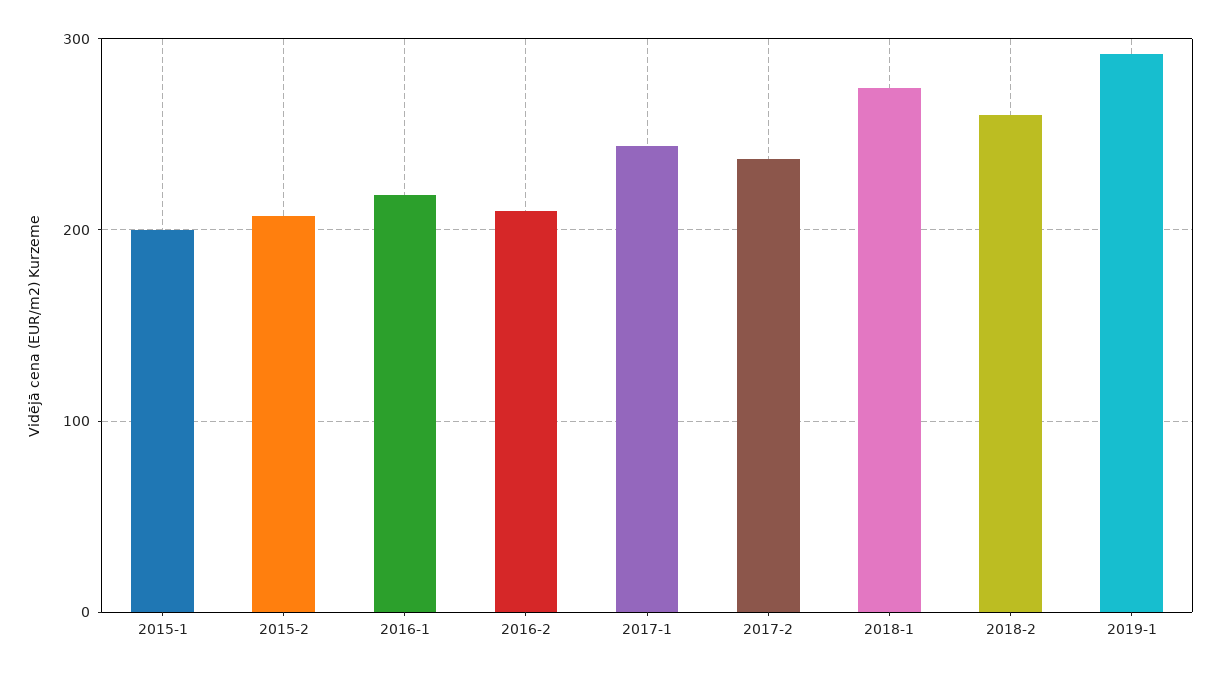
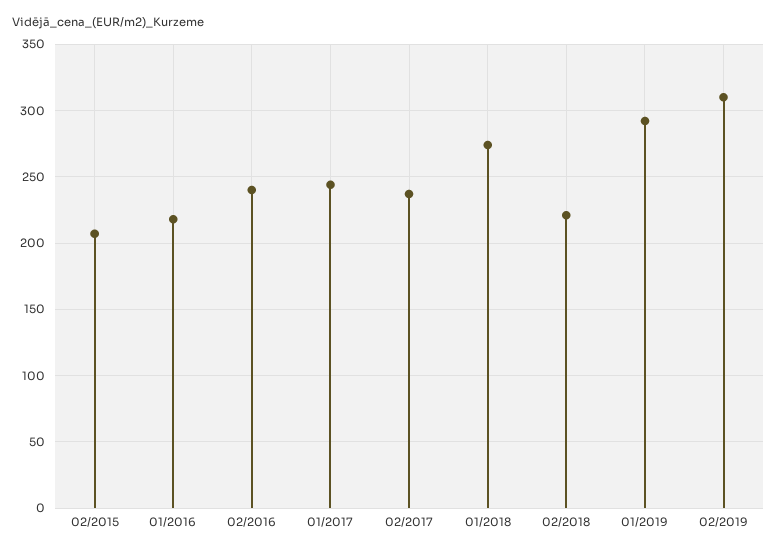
2015-1: 200 -> none
2016-2: 210 -> 240
2018-2: 260 -> 220
02/2019: none -> 310

